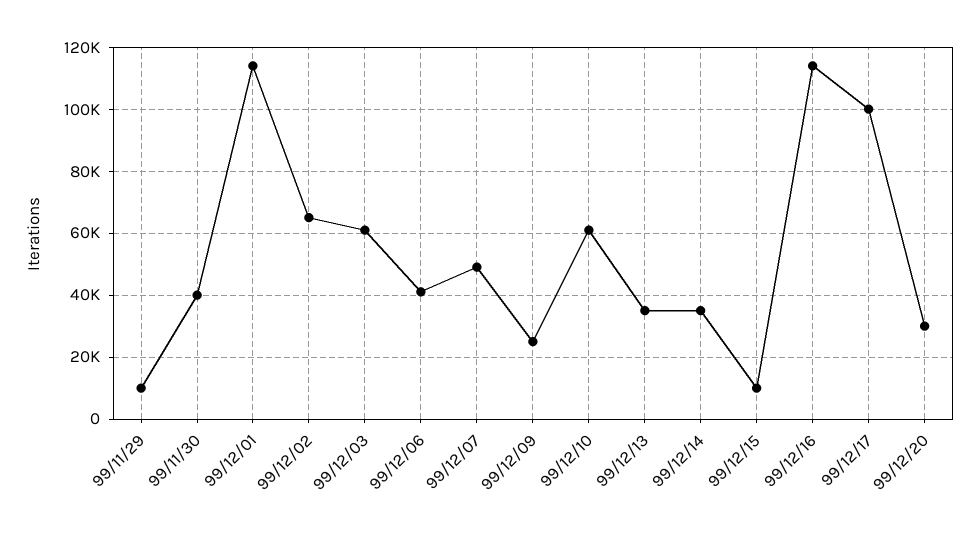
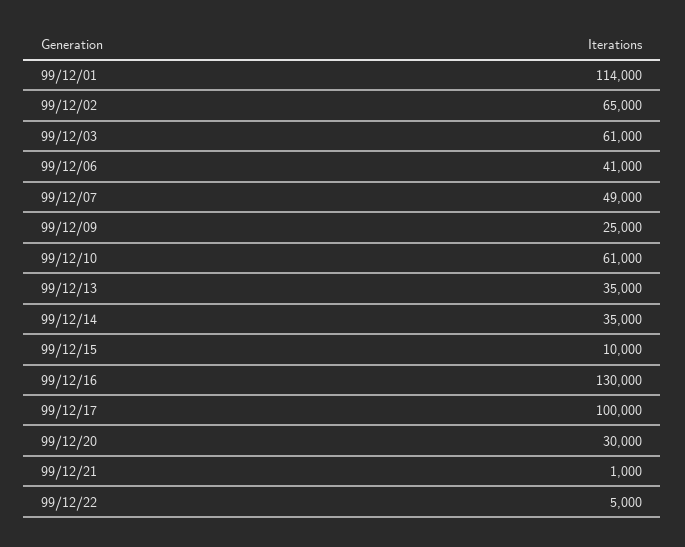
99/11/29: 10000 -> none
99/11/30: 40000 -> none
99/12/16: 114000 -> 130000
99/12/21: none -> 1000
99/12/22: none -> 5000

